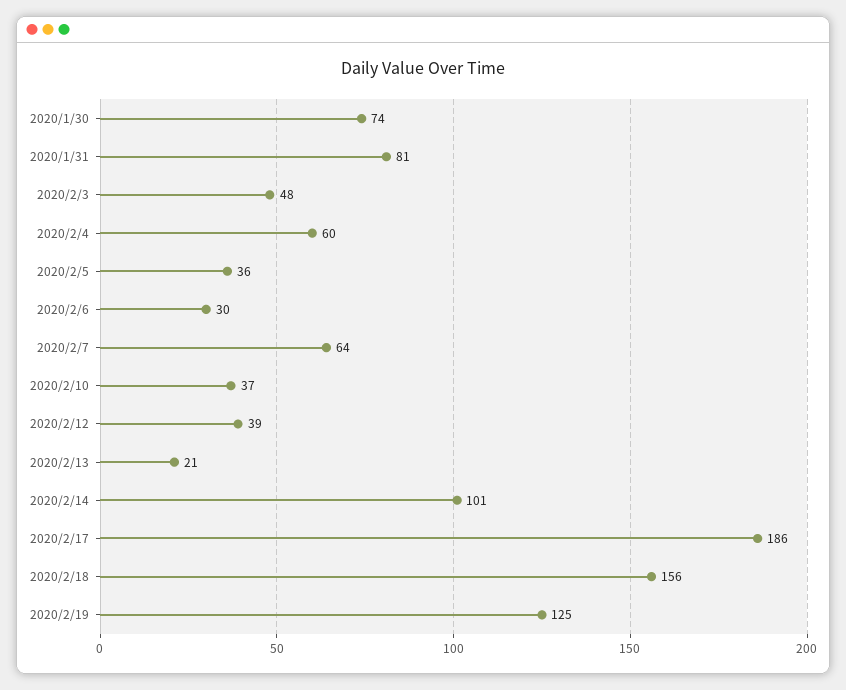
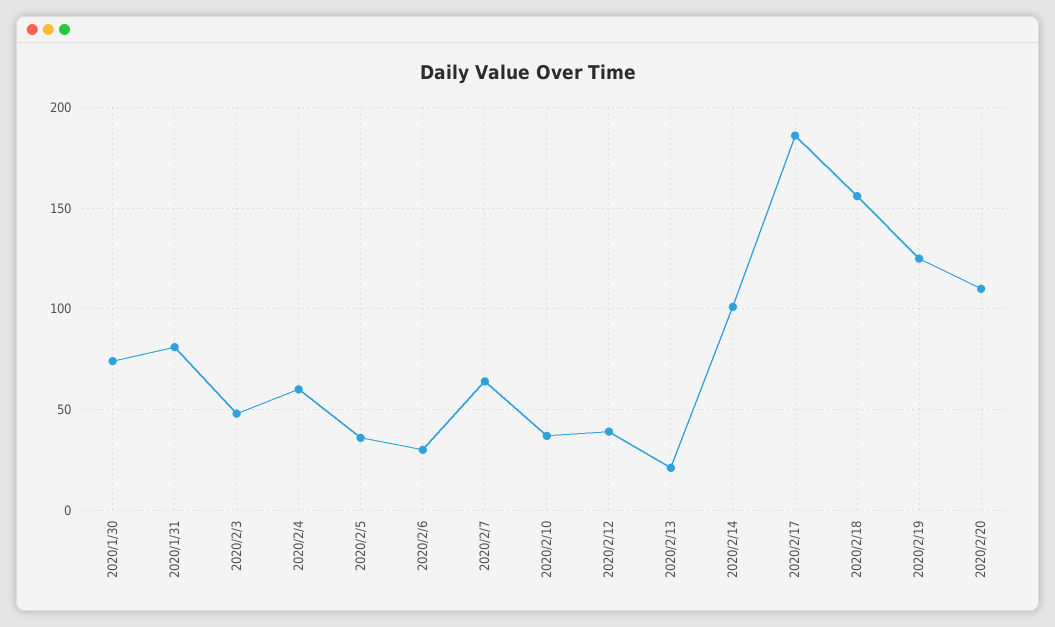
2020/2/20: none -> 110

